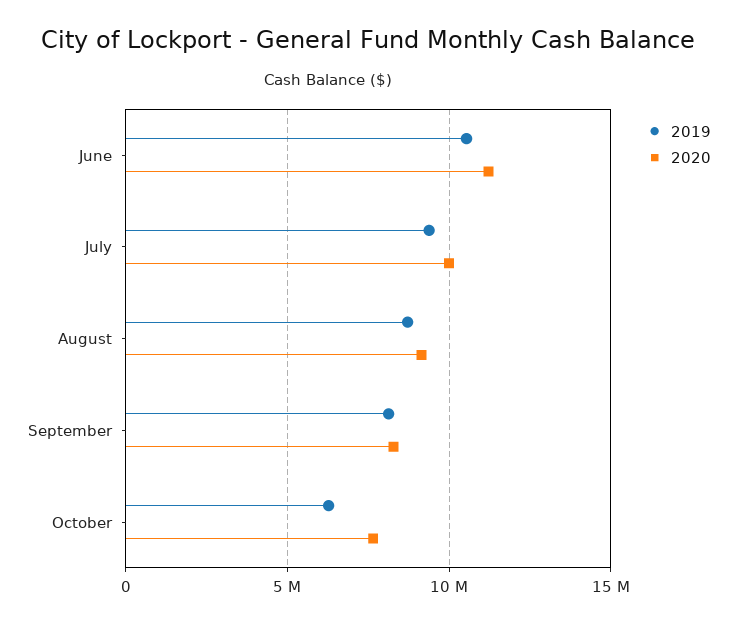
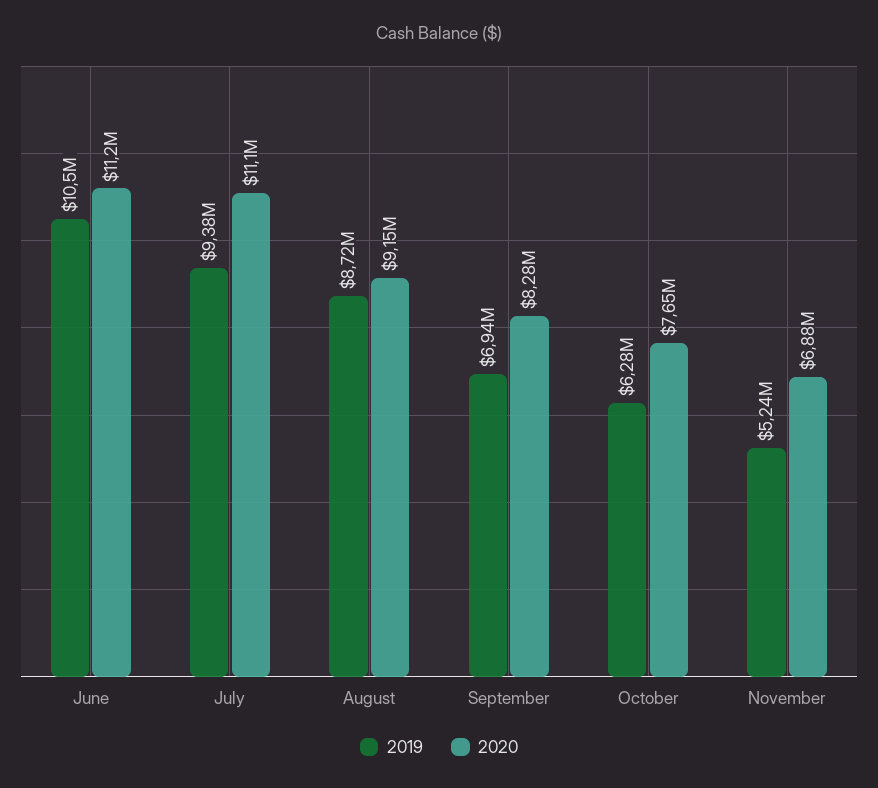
2020, July: 10000000 -> 11100000
2019, September: 8000000 -> 6940000
2019, November: none -> 5240000
2020, November: none -> 6880000

